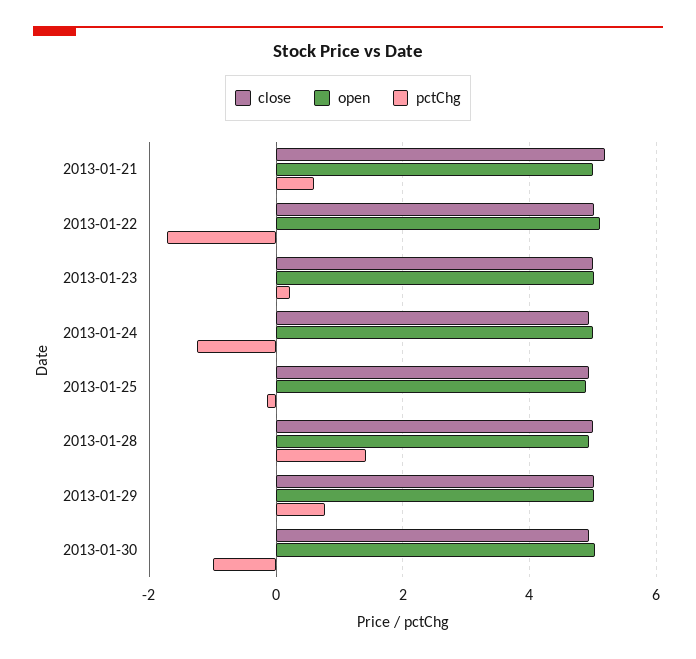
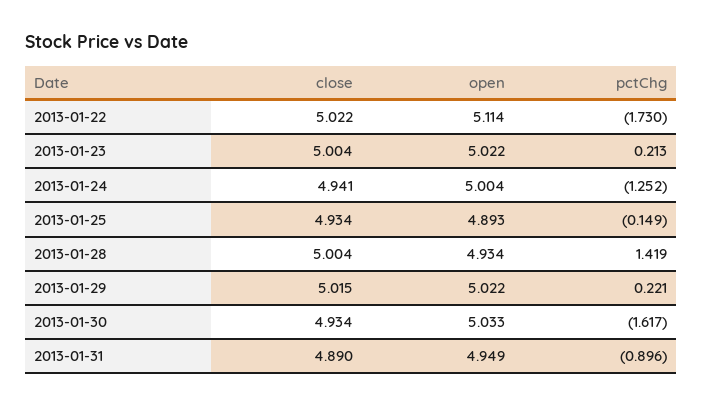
close, 2013-01-21: 5.2 -> none
open, 2013-01-21: 5 -> none
pctChg, 2013-01-21: 0.6 -> none
pctChg, 2013-01-29: 0.8 -> 0.221
pctChg, 2013-01-30: -1 -> -1.617
close, 2013-01-31: none -> 4.89
open, 2013-01-31: none -> 4.949
pctChg, 2013-01-31: none -> -0.896

